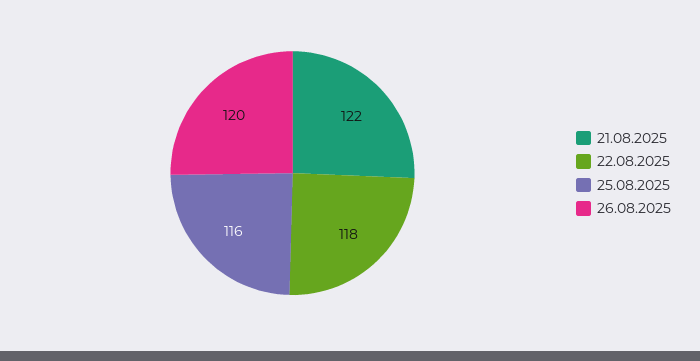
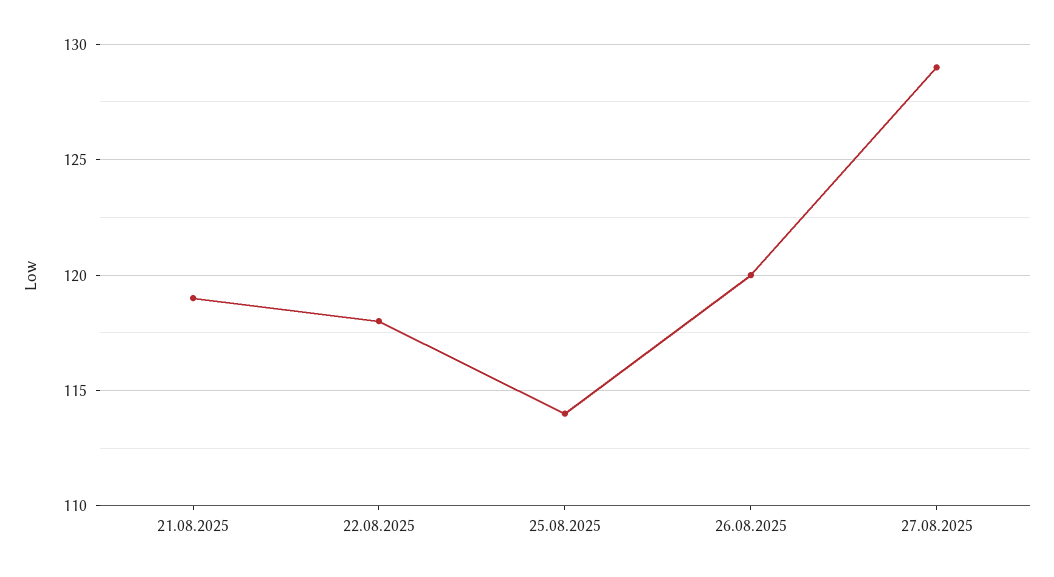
21.08.2025: 122 -> 119
25.08.2025: 116 -> 114
27.08.2025: none -> 129

